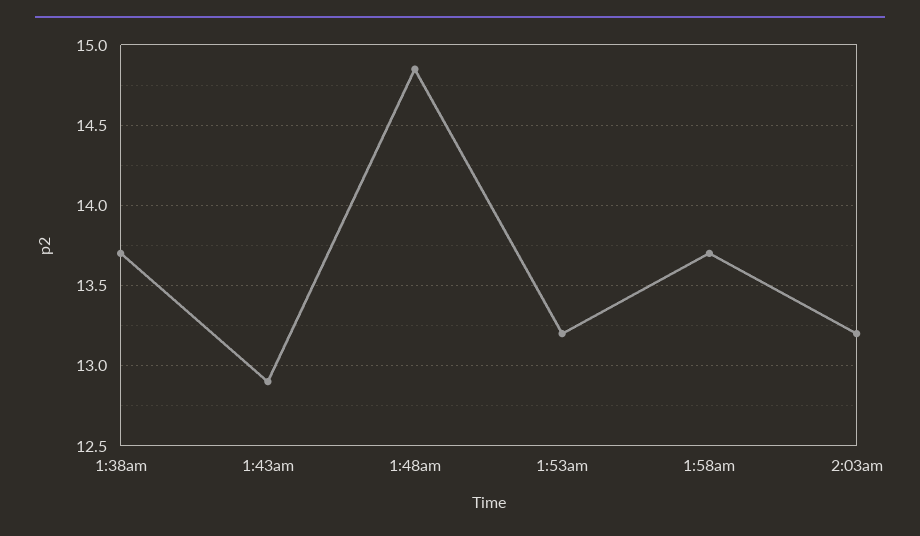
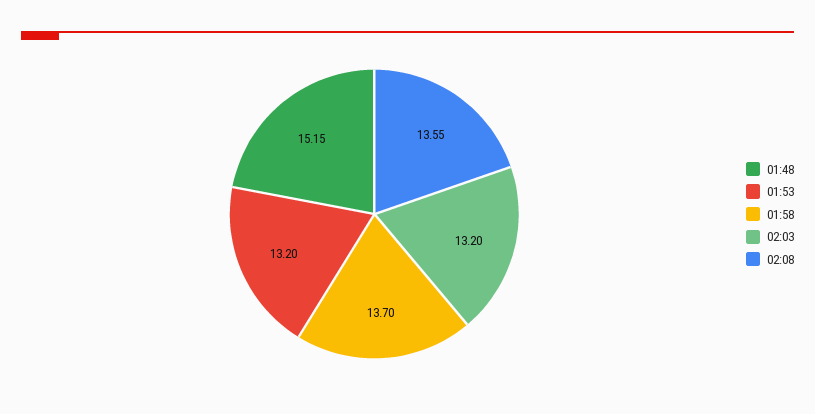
1:38am: 13.7 -> none
1:43am: 12.9 -> none
1:48am: 14.85 -> 15.15
02:08: none -> 13.55

